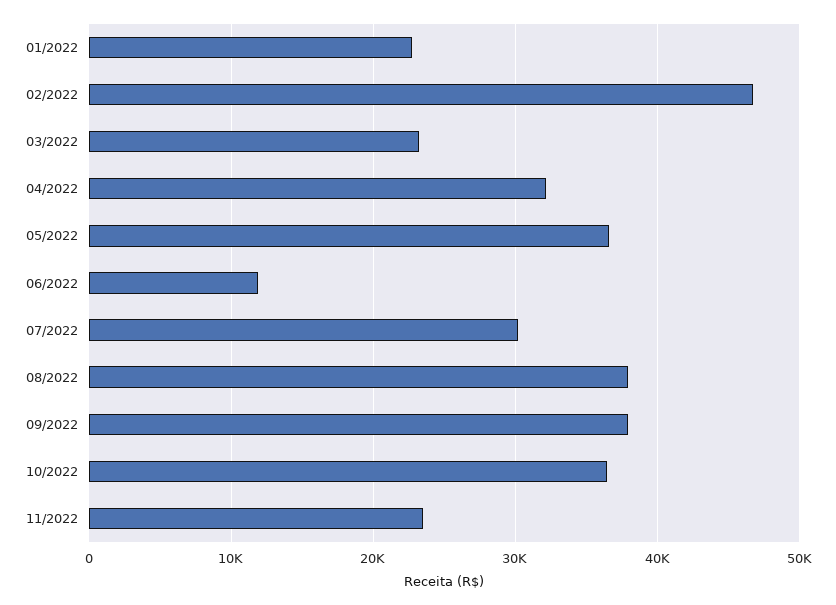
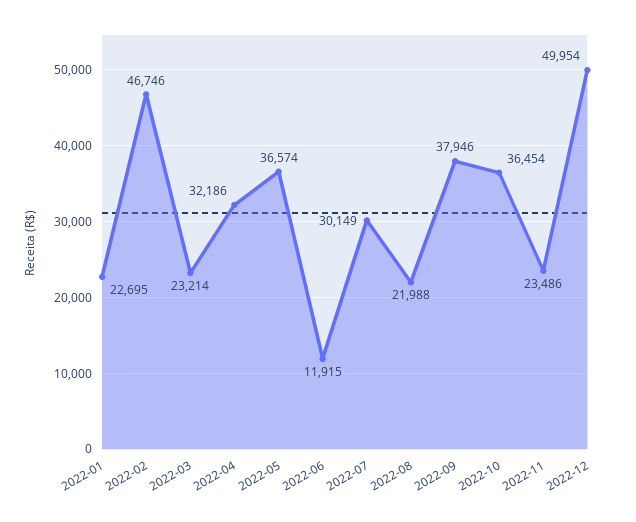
08/2022: 38000 -> 21988
2022-12: none -> 49954

